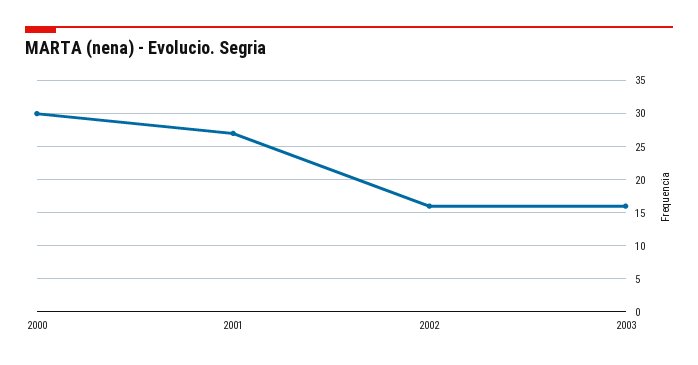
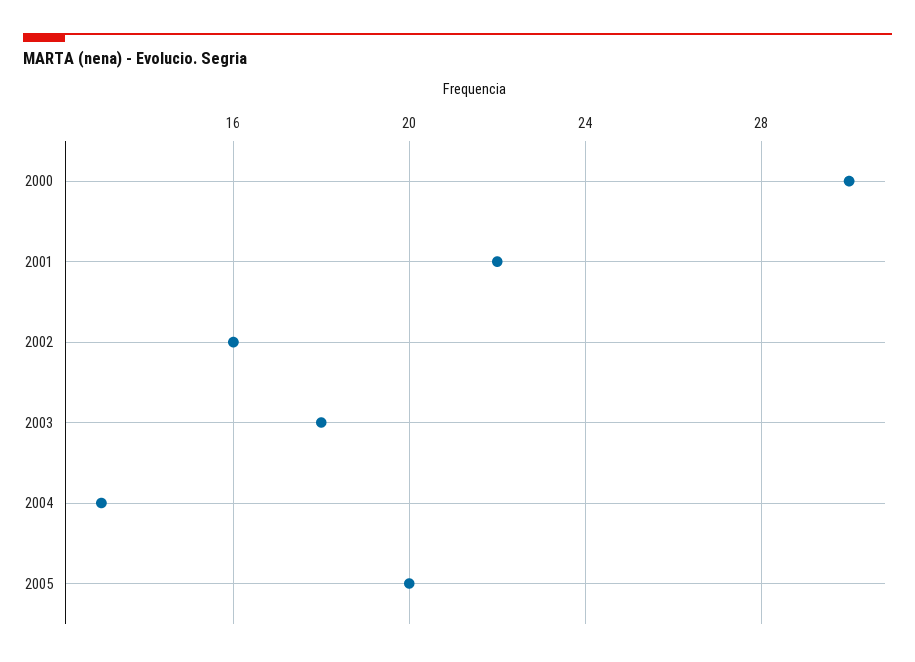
2001: 27 -> 22
2003: 16 -> 18
2004: none -> 13
2005: none -> 20

